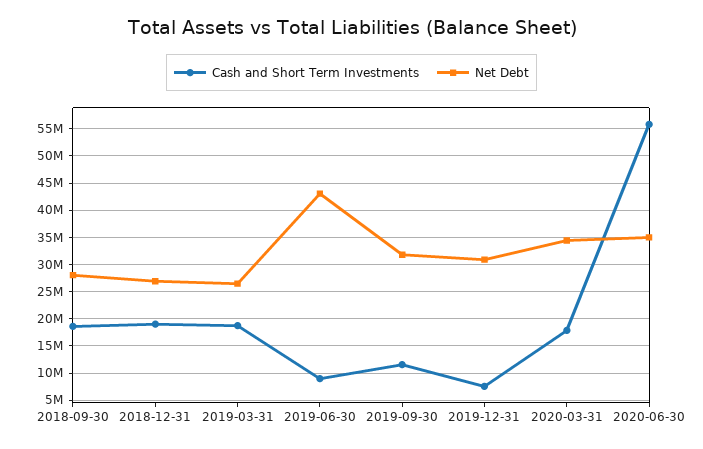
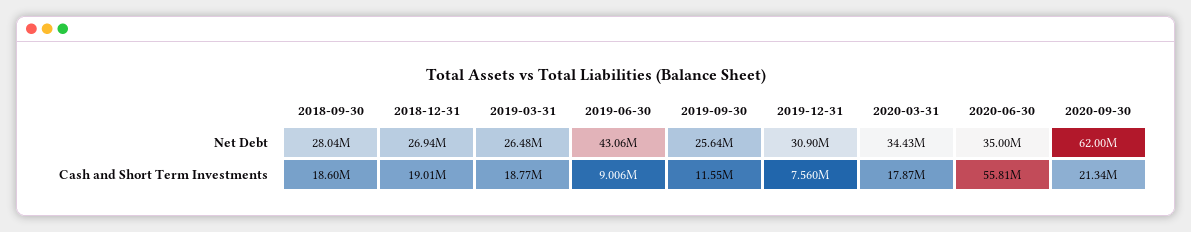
Net Debt, 2019-09-30: 32500000 -> 25640000
Net Debt, 2020-09-30: none -> 62000000
Cash and Short Term Investments, 2020-09-30: none -> 21340000

